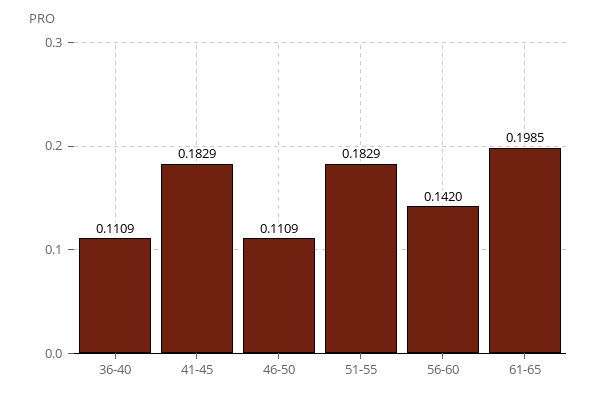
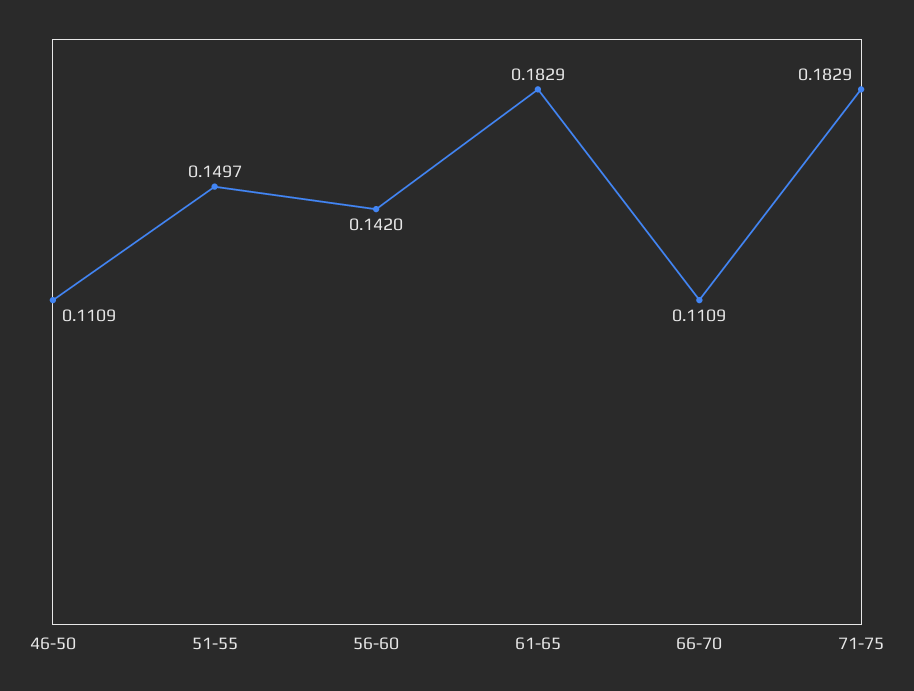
36-40: 0.1109 -> none
41-45: 0.1829 -> none
51-55: 0.1829 -> 0.1497
61-65: 0.1985 -> 0.1829
66-70: none -> 0.1109
71-75: none -> 0.1829

